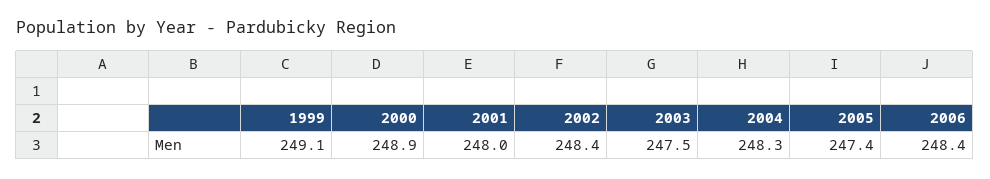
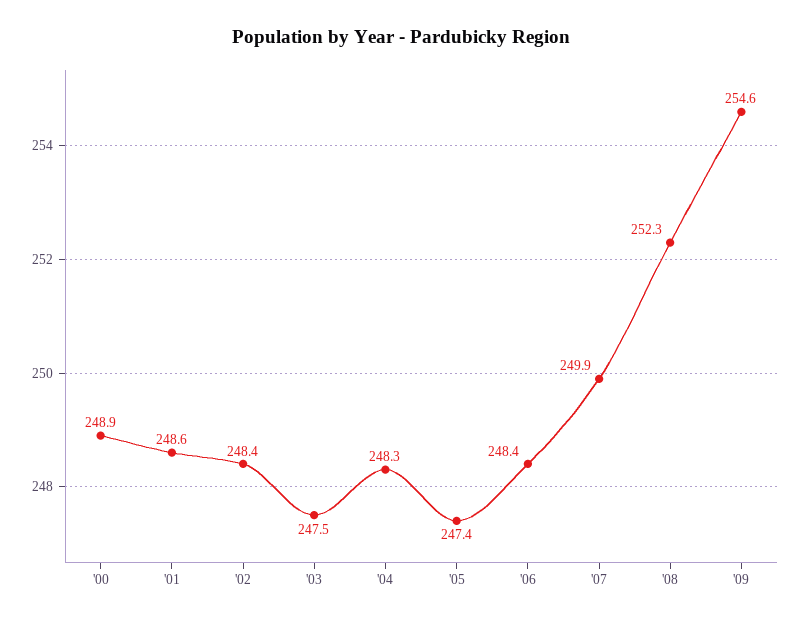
1999: 249.1 -> none
2001: 248 -> 248.6
'07: none -> 249.9
'08: none -> 252.3
'09: none -> 254.6

